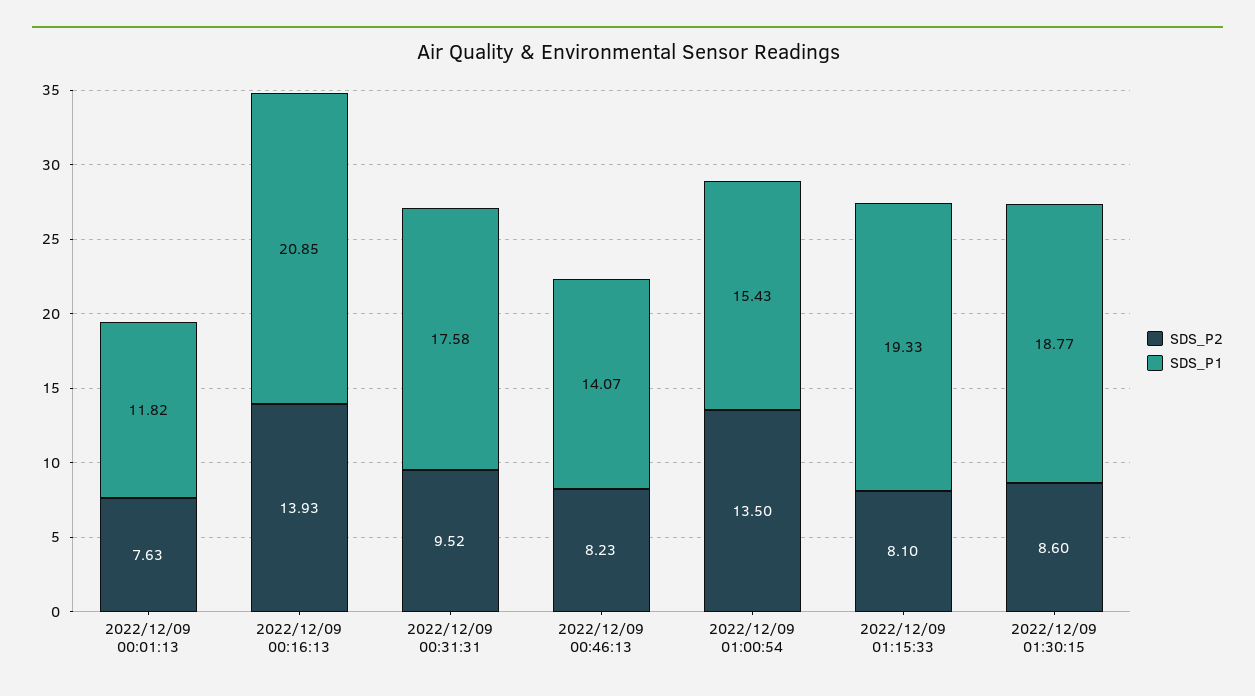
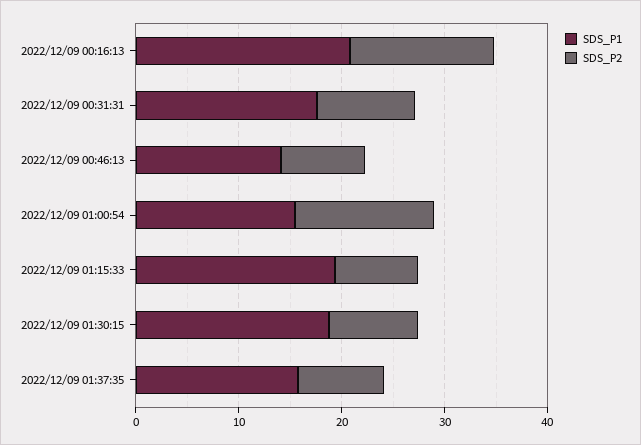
SDS_P2, 2022/12/09 00:01:13: 7.63 -> none
SDS_P1, 2022/12/09 00:01:13: 11.82 -> none
SDS_P1, 2022/12/09 01:37:35: none -> 16
SDS_P2, 2022/12/09 01:37:35: none -> 8

